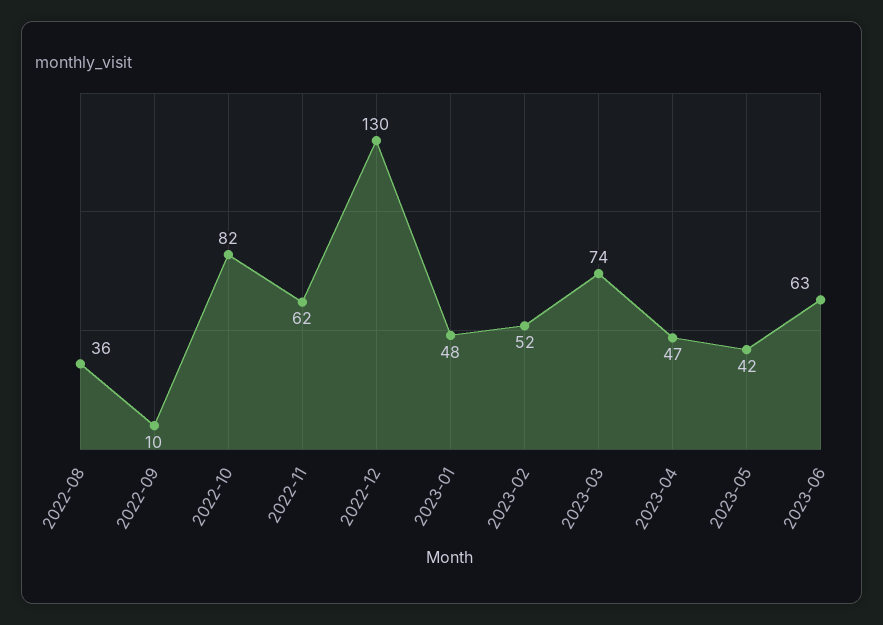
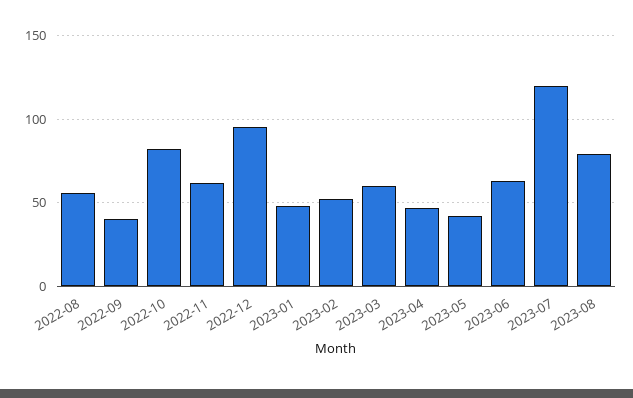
2022-08: 36 -> 55
2022-09: 10 -> 40
2022-12: 130 -> 95
2023-03: 74 -> 60
2023-07: none -> 120
2023-08: none -> 80

